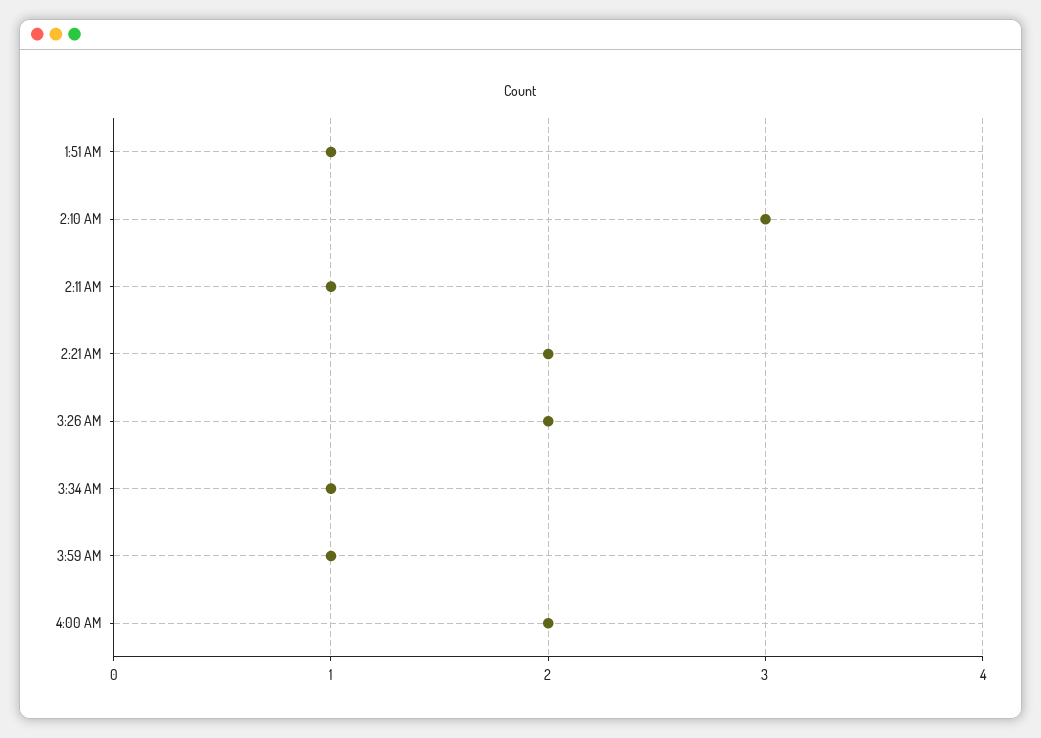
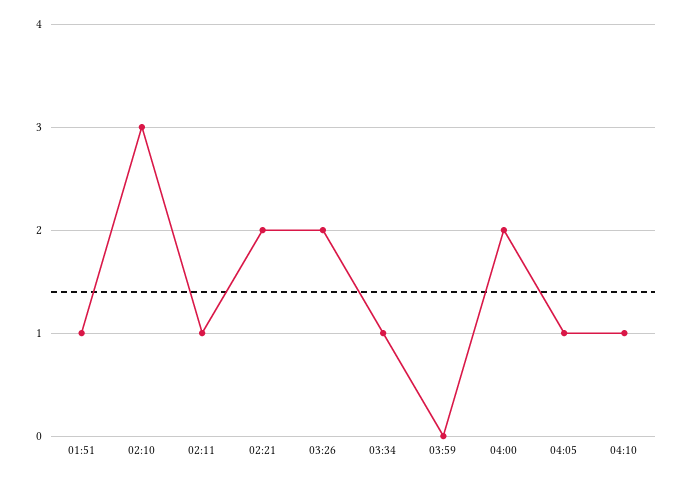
3:59 AM: 1 -> 0
04:05: none -> 1
04:10: none -> 1

